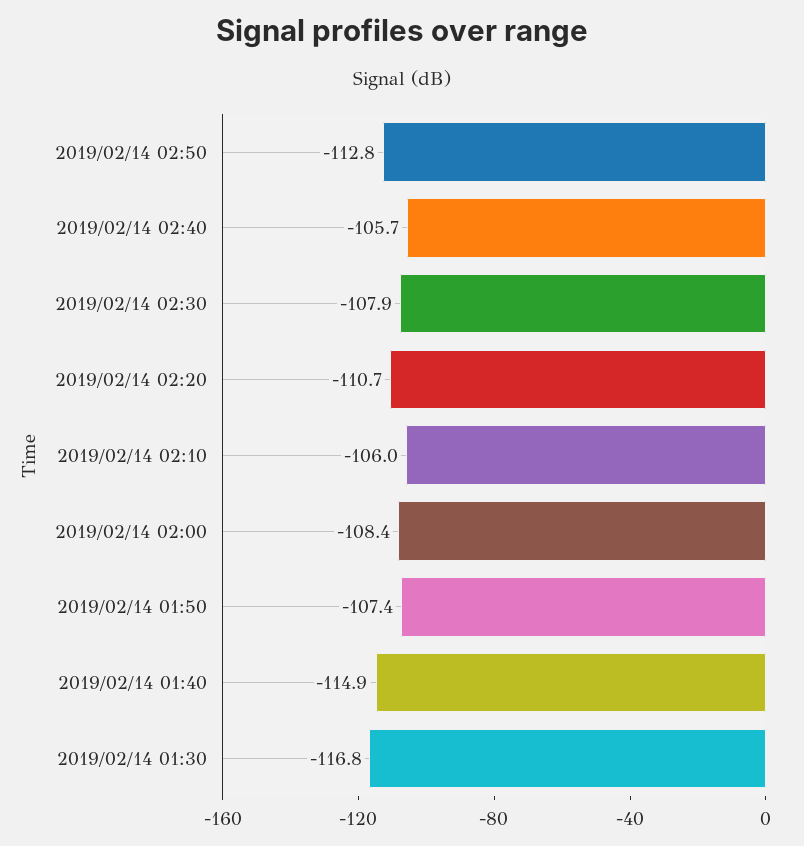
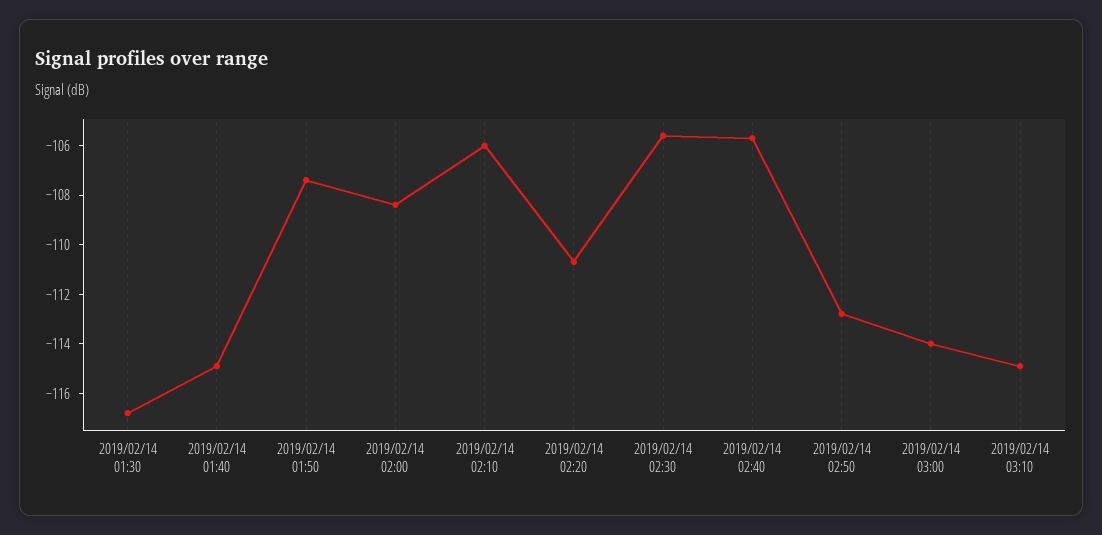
2019/02/14 02:30: -107.9 -> -105.5
2019/02/14 03:00: none -> -114
2019/02/14 03:10: none -> -115

